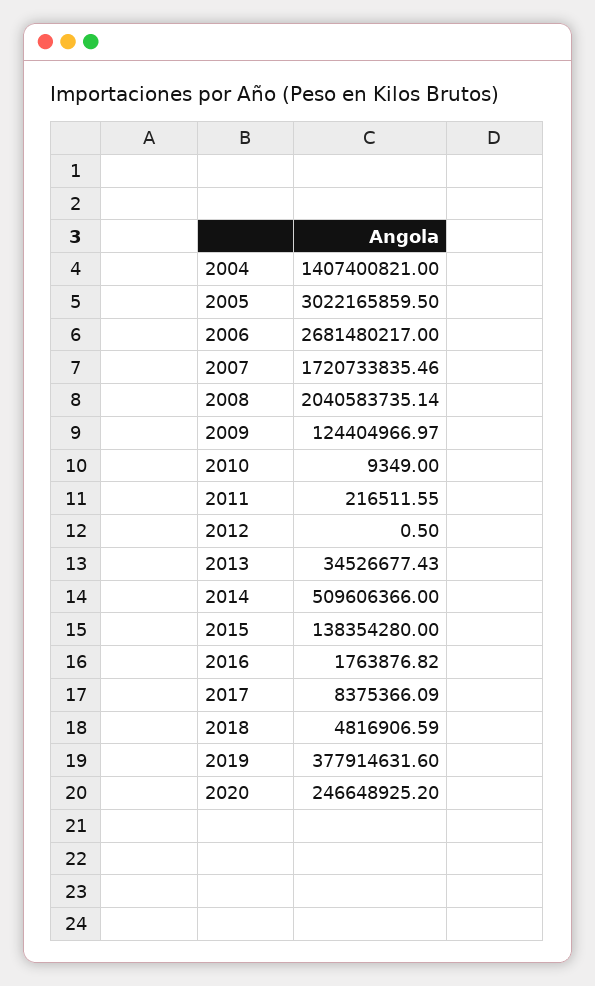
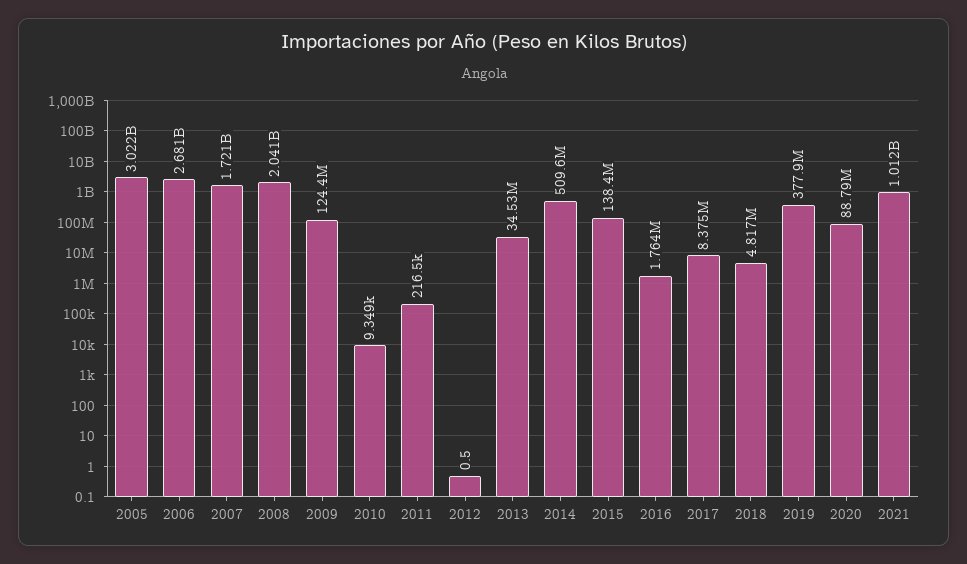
2004: 1407400821 -> none
2020: 246648925.2 -> 88790000
2021: none -> 1012000000

